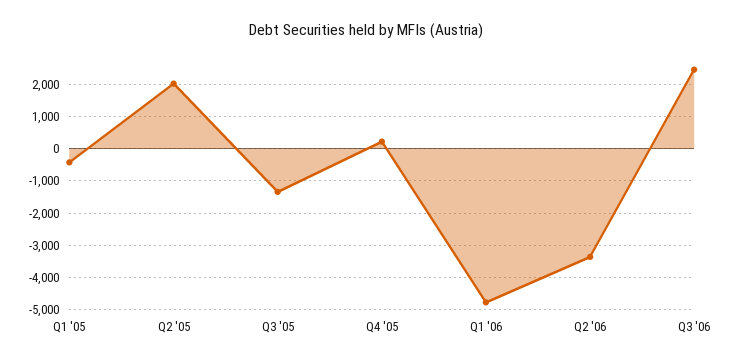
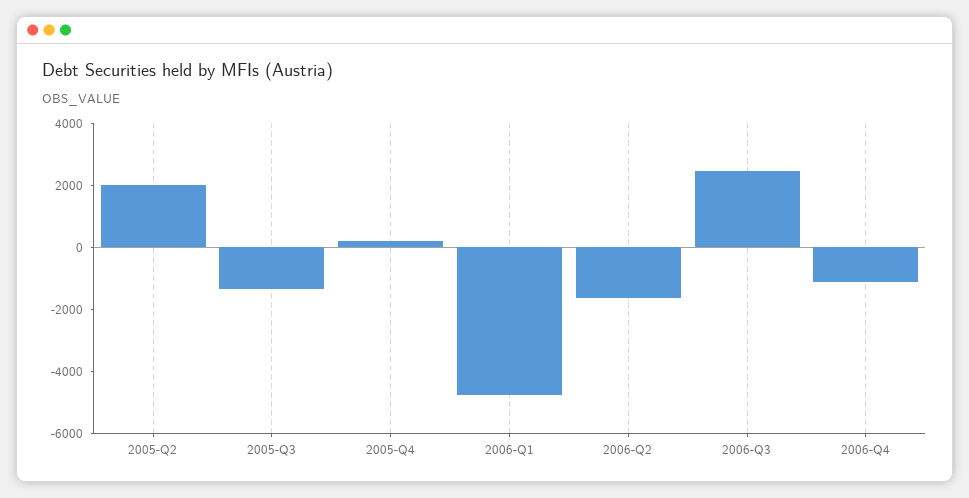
Q1 '05: -400 -> none
Q2 '06: -3400 -> -1500
2006-Q4: none -> -1000

